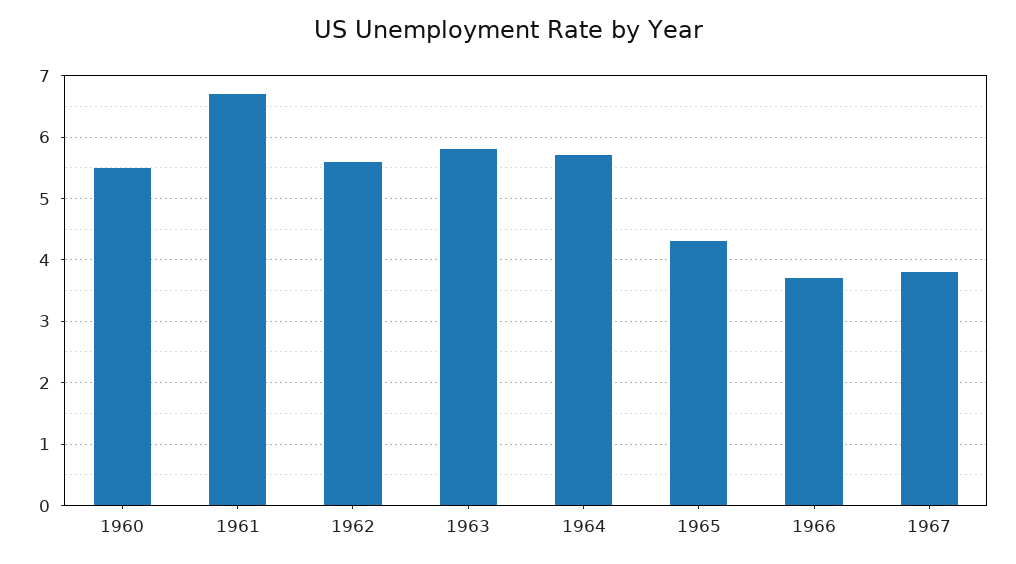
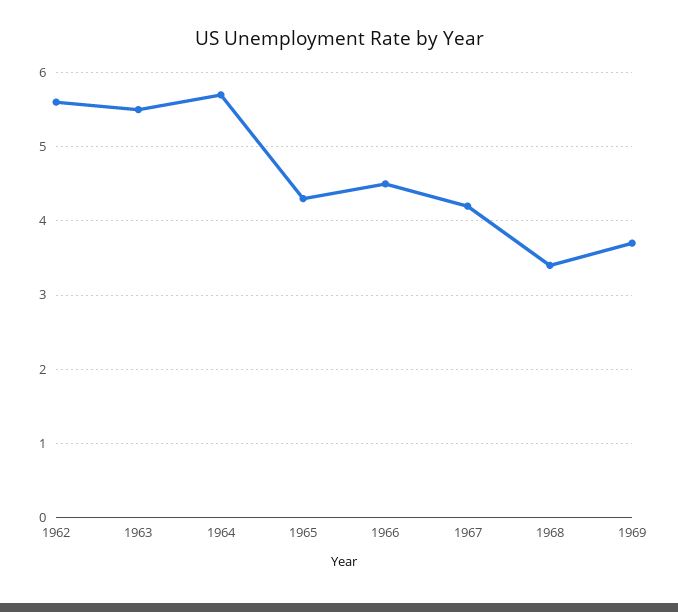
1960: 5.5 -> none
1961: 6.7 -> none
1963: 5.8 -> 5.5
1966: 3.7 -> 4.5
1967: 3.8 -> 4.2
1968: none -> 3.4
1969: none -> 3.7

